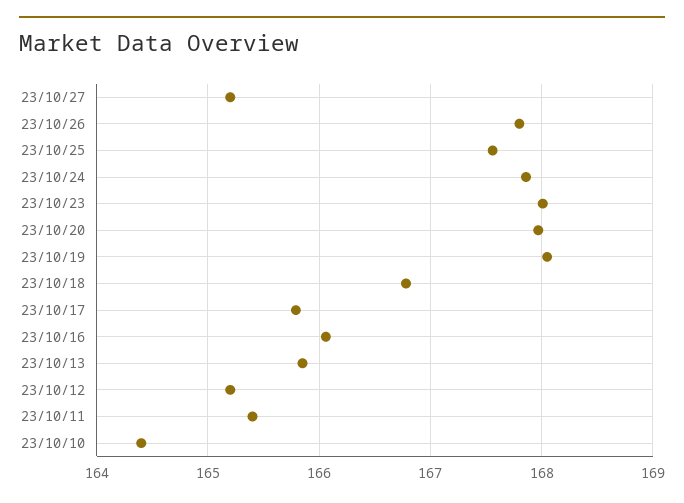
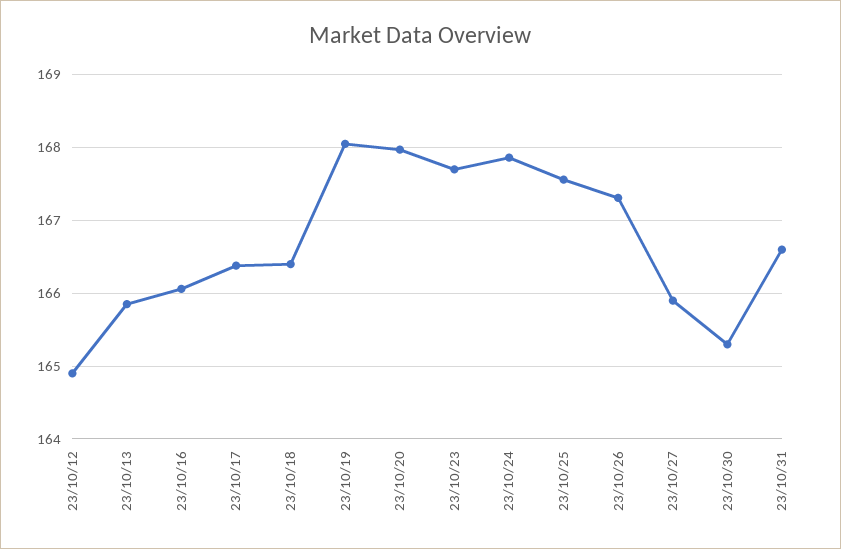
23/10/27: 165.2 -> 165.9
23/10/26: 167.8 -> 167.3
23/10/23: 168 -> 167.7
23/10/18: 166.8 -> 166.4
23/10/17: 165.8 -> 166.4
23/10/12: 165.2 -> 164.9
23/10/11: 165.4 -> none
23/10/10: 164.4 -> none
23/10/30: none -> 165.3
23/10/31: none -> 166.6

